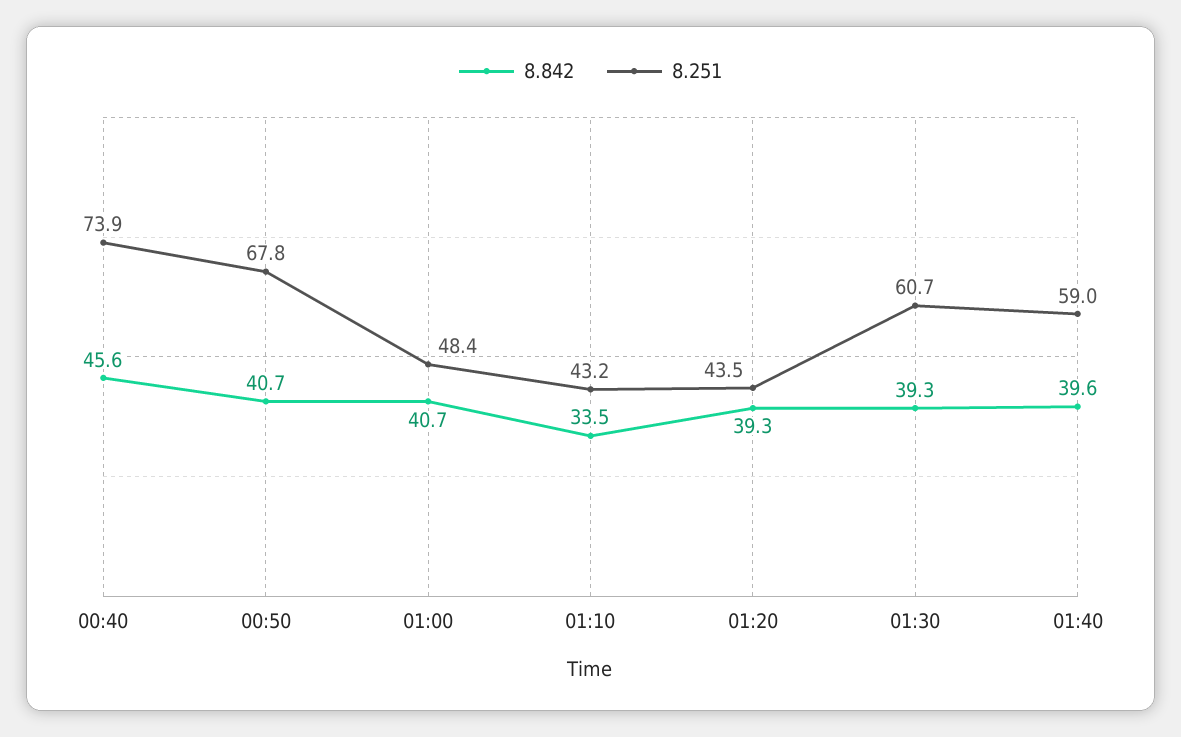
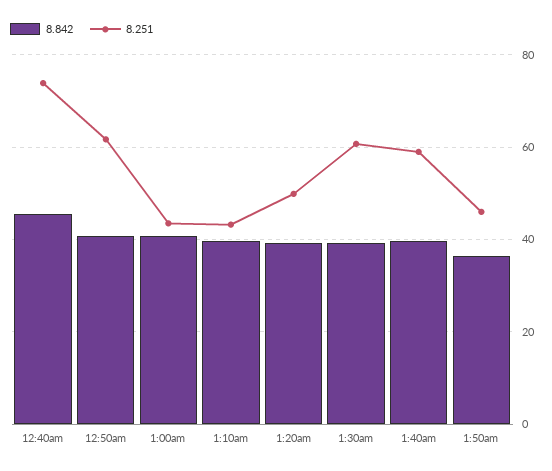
8.251, 00:50: 67.8 -> 62
8.251, 01:00: 48.4 -> 44
8.842, 01:10: 33.5 -> 40
8.251, 01:20: 43.5 -> 50
8.842, 1:50am: none -> 36
8.251, 1:50am: none -> 46

